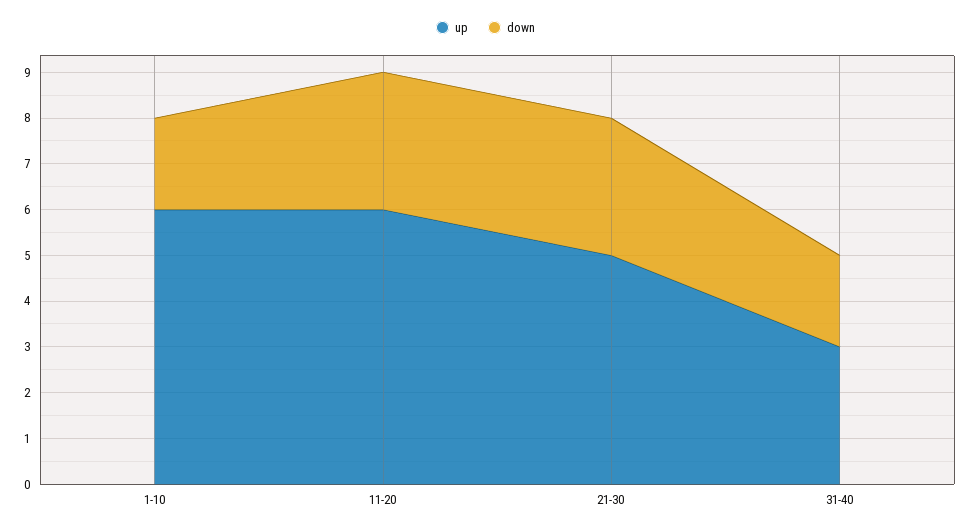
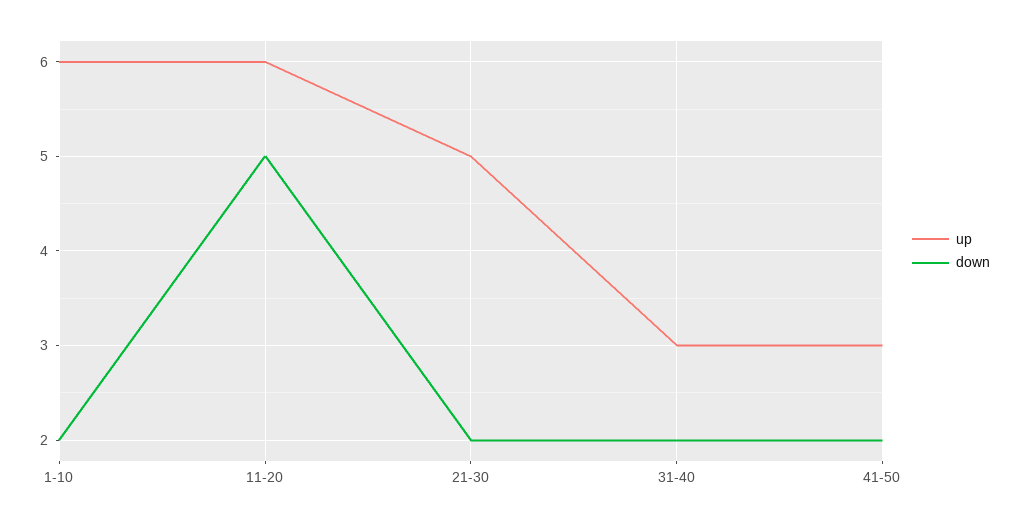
down, 11-20: 3 -> 5
down, 21-30: 3 -> 2
up, 41-50: none -> 3
down, 41-50: none -> 2

